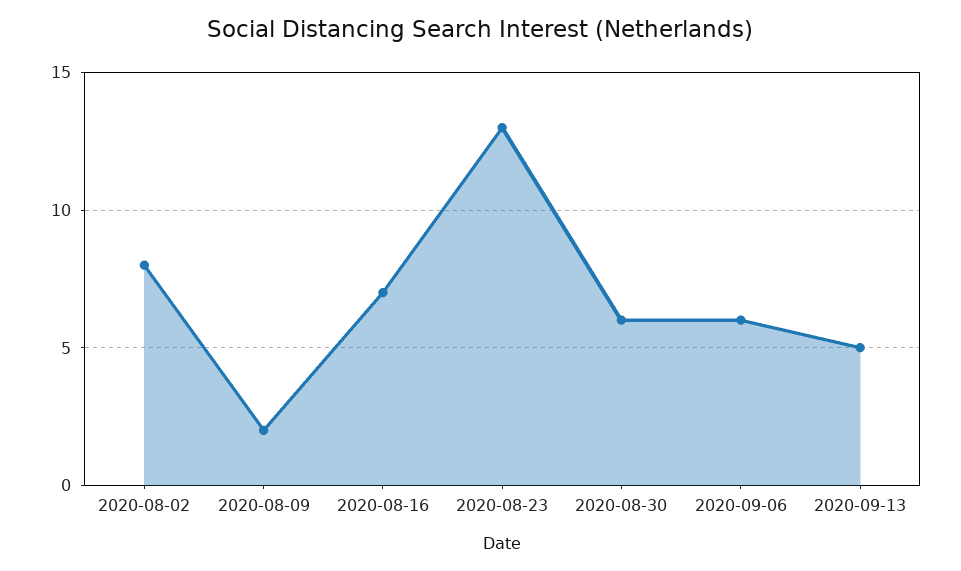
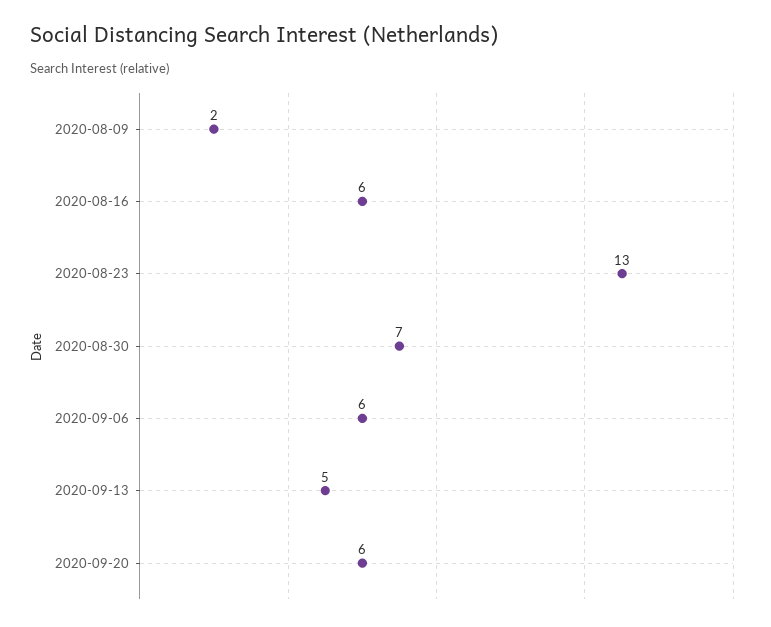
2020-08-02: 8 -> none
2020-08-16: 7 -> 6
2020-08-30: 6 -> 7
2020-09-20: none -> 6

